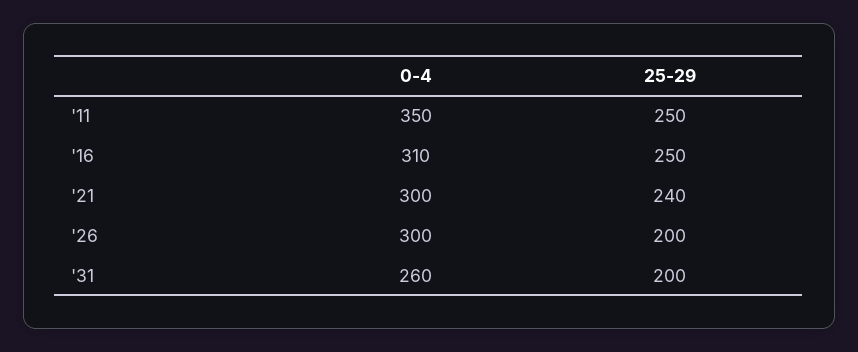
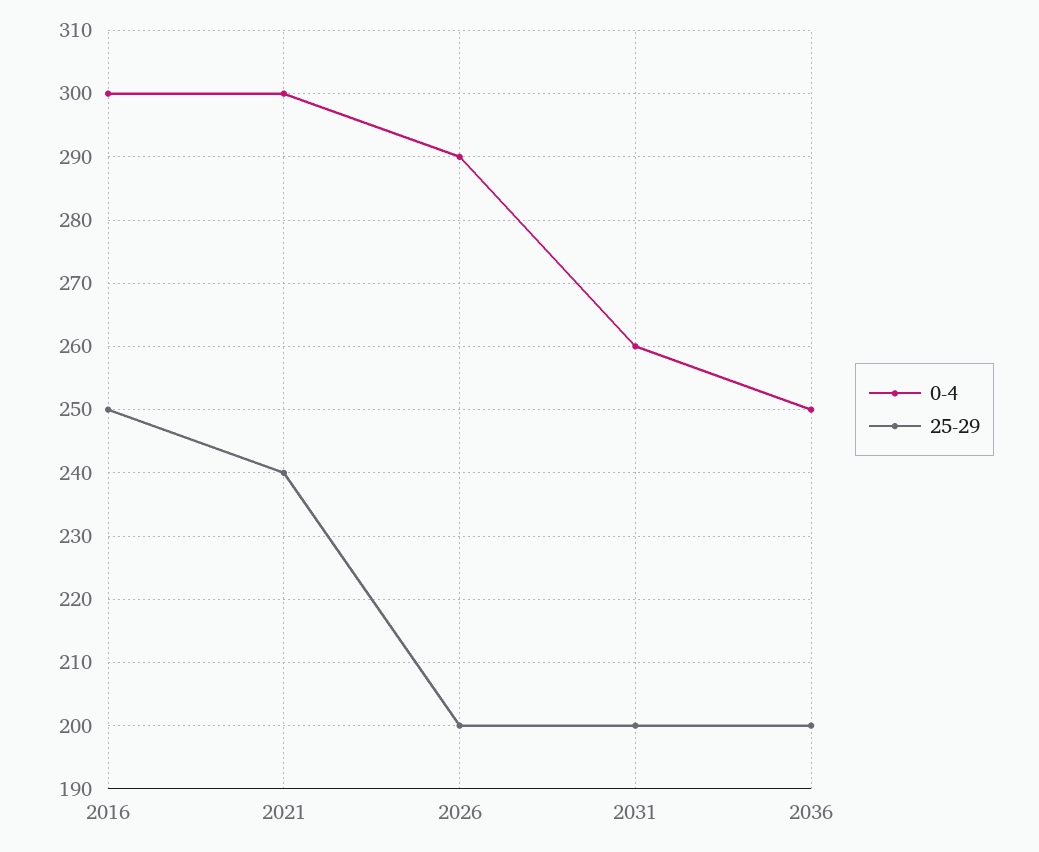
0-4, '11: 350 -> none
25-29, '11: 250 -> none
0-4, '16: 310 -> 300
0-4, '26: 300 -> 290
0-4, 2036: none -> 250
25-29, 2036: none -> 200

